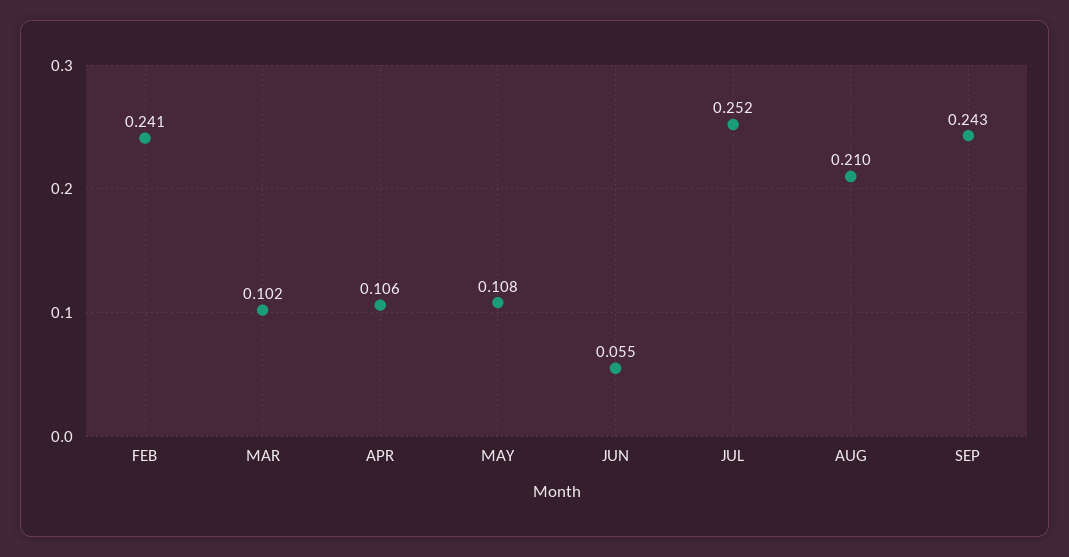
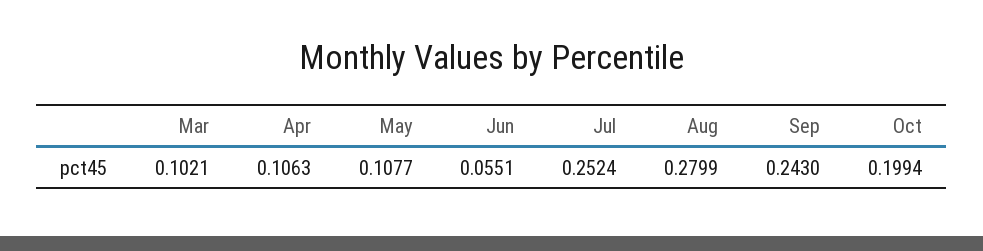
FEB: 0.241 -> none
AUG: 0.21 -> 0.2799
Oct: none -> 0.1994

